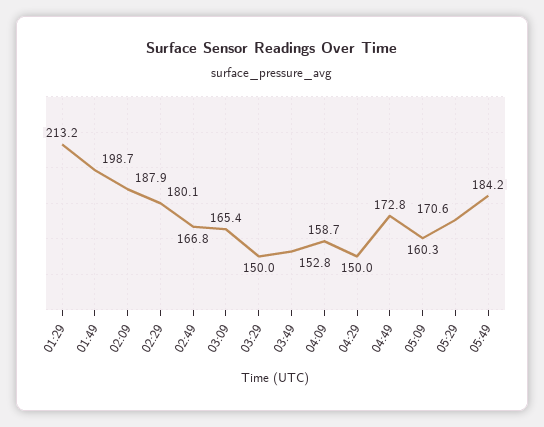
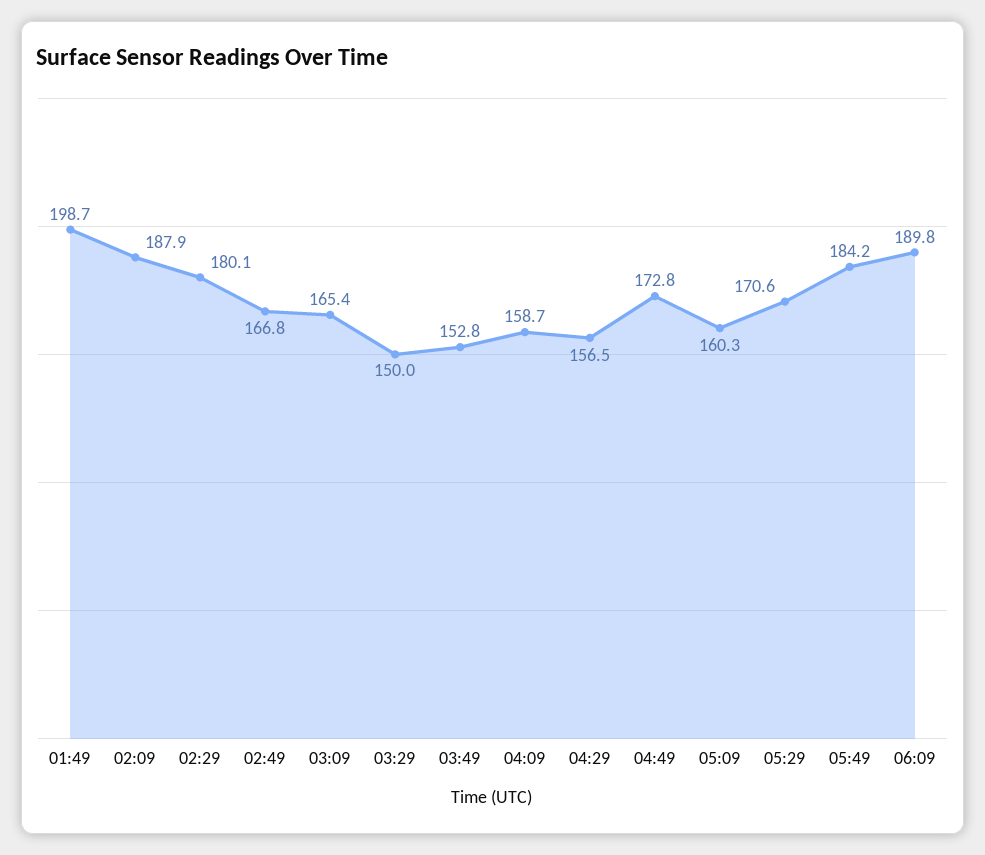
01:29: 213.2 -> none
04:29: 150 -> 156.5
06:09: none -> 189.8

